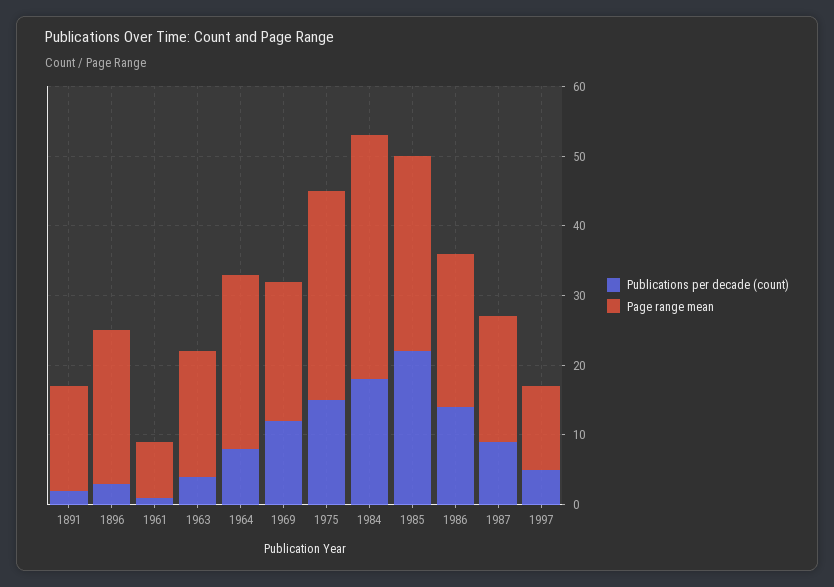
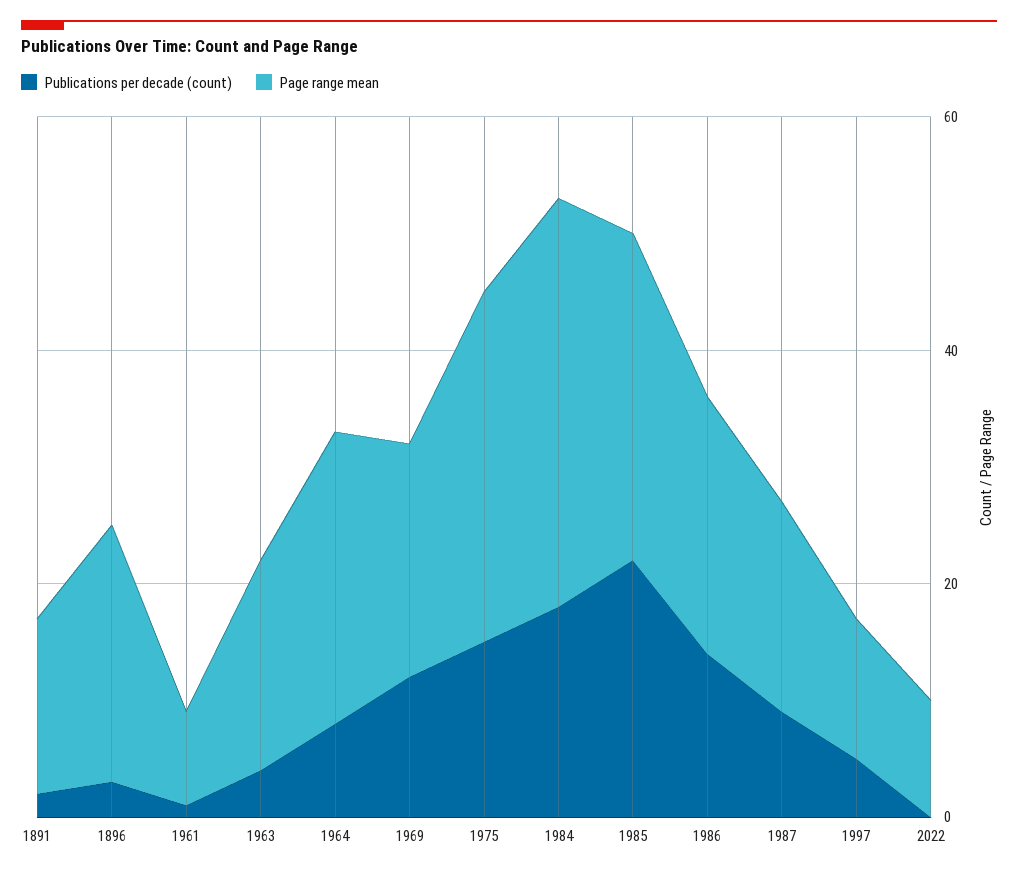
Publications per decade (count), 2022: none -> 0
Page range mean, 2022: none -> 10

